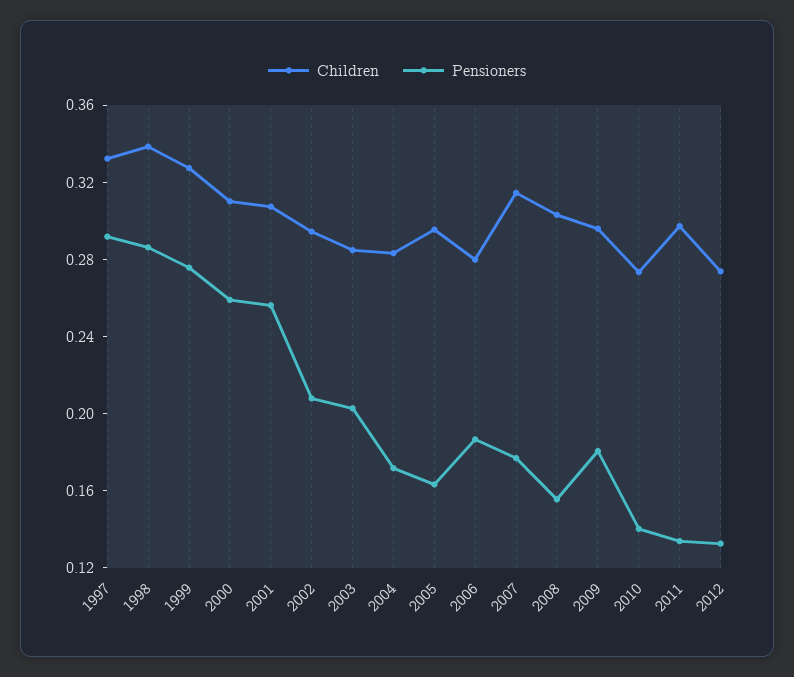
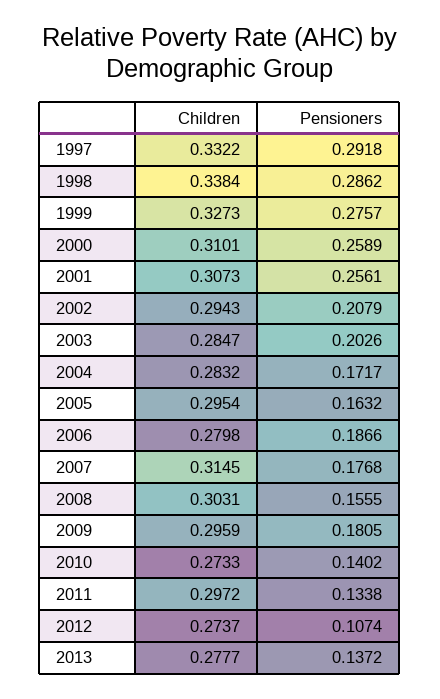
Pensioners, 2012: 0.13 -> 0.1074
Children, 2013: none -> 0.2777
Pensioners, 2013: none -> 0.1372

